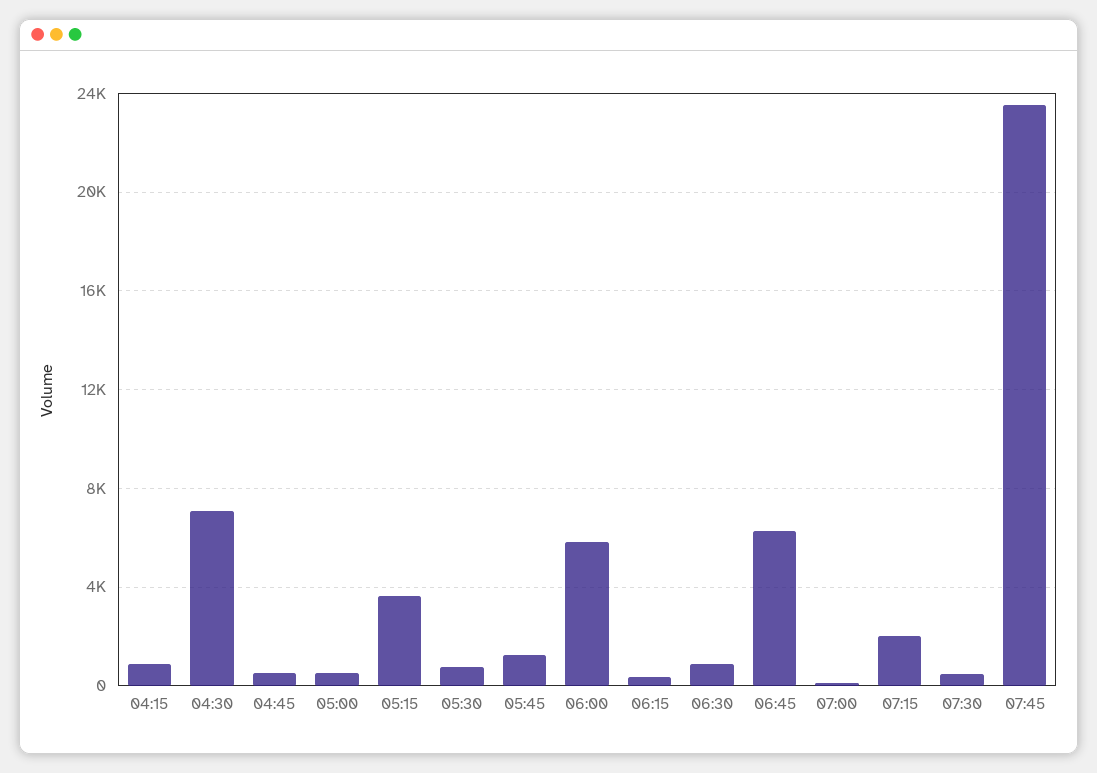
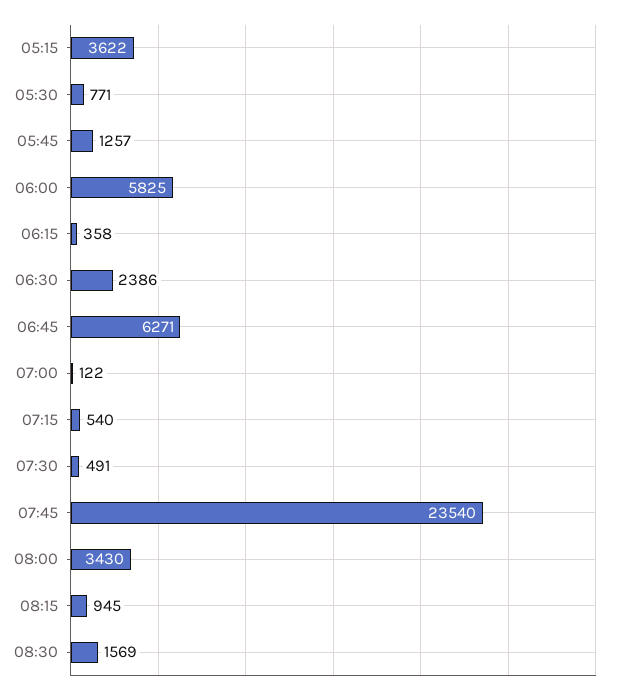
04:15: 1000 -> none
04:30: 7000 -> none
04:45: 500 -> none
05:00: 500 -> none
06:30: 1000 -> 2386
07:15: 2000 -> 540
08:00: none -> 3430
08:15: none -> 945
08:30: none -> 1569

